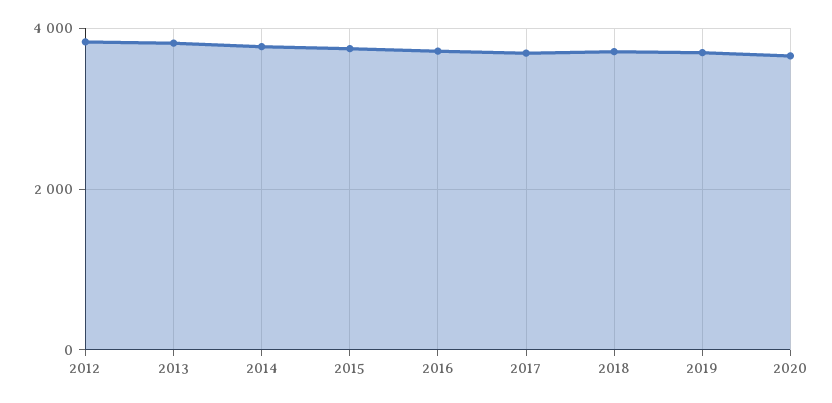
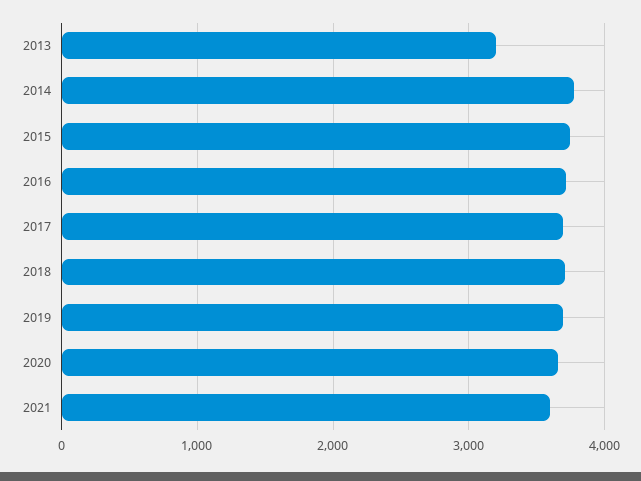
2012: 3800 -> none
2013: 3800 -> 3200
2021: none -> 3600

